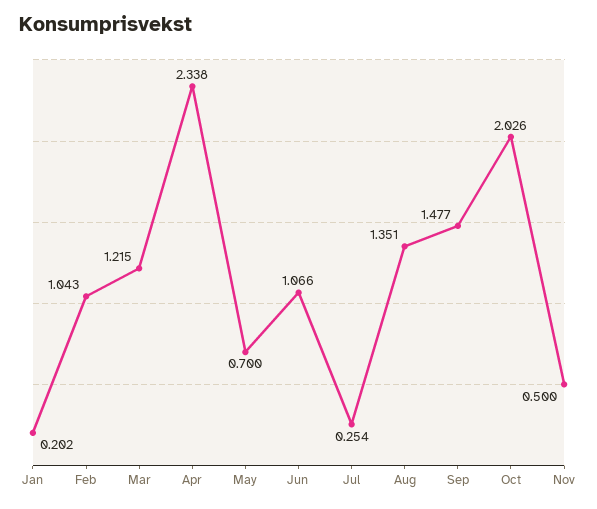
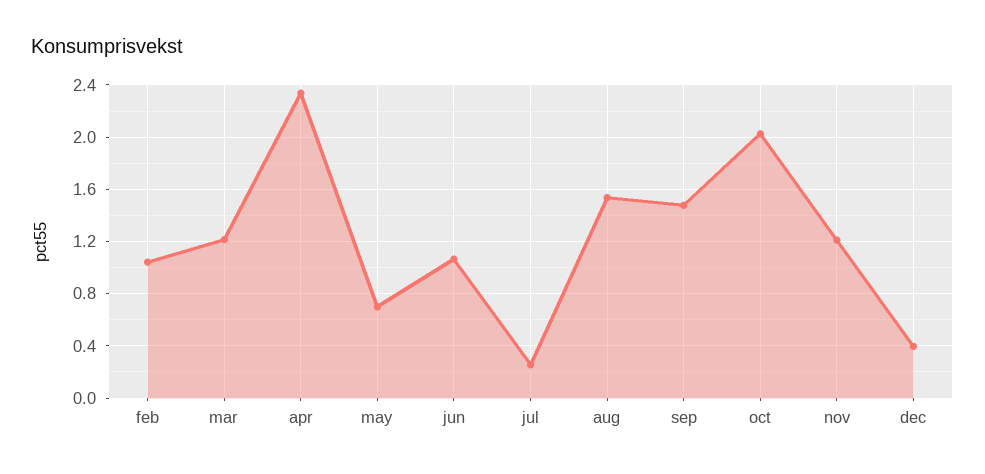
Jan: 0.202 -> none
Aug: 1.351 -> 1.55
Nov: 0.5 -> 1.2
dec: none -> 0.4

